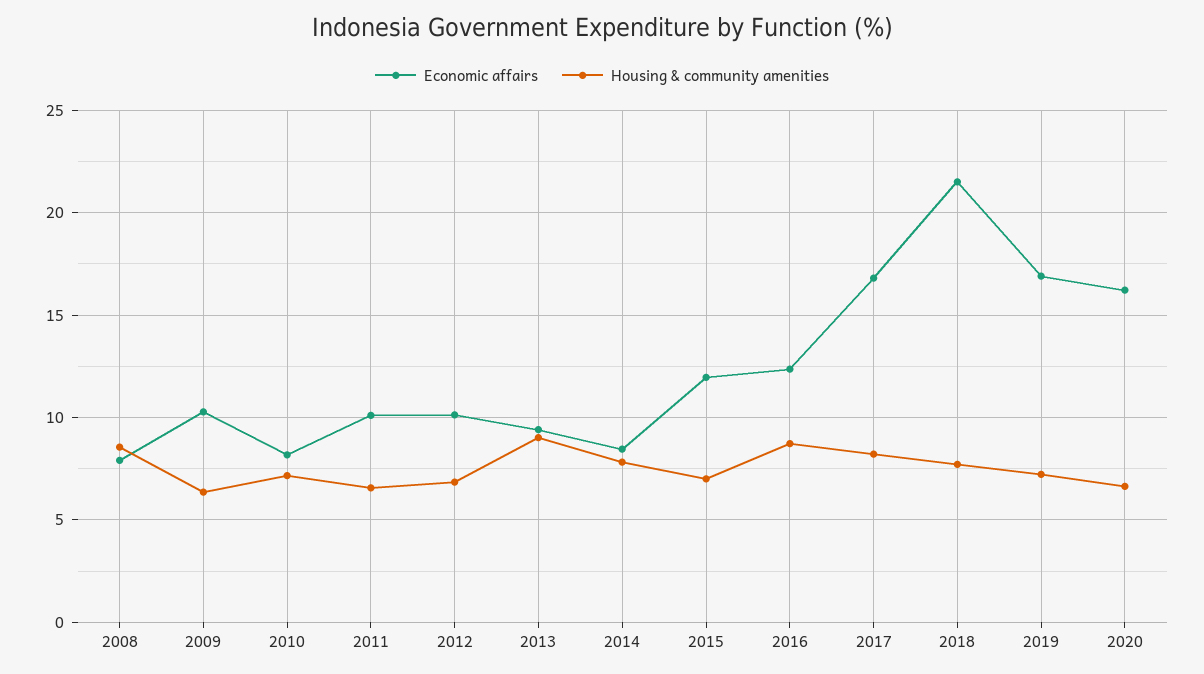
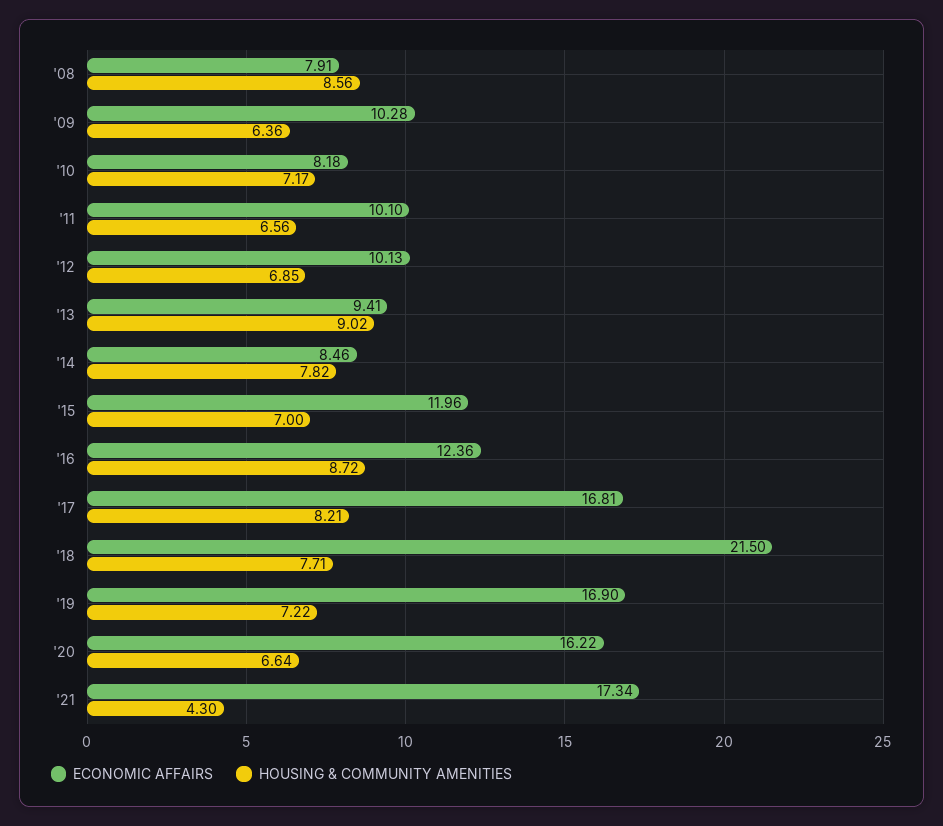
Economic affairs, '21: none -> 17.34
Housing & community amenities, '21: none -> 4.3

